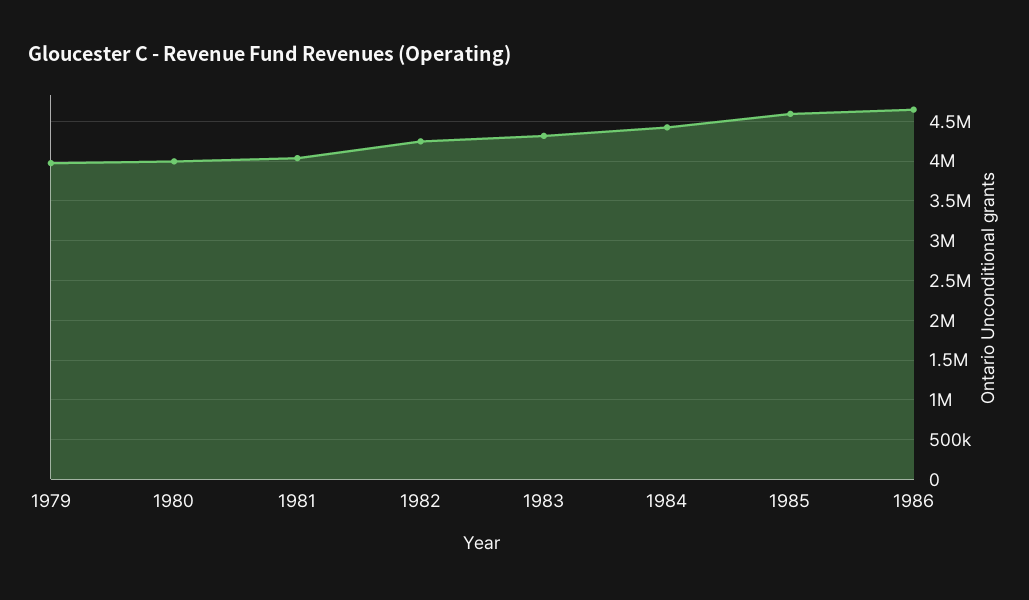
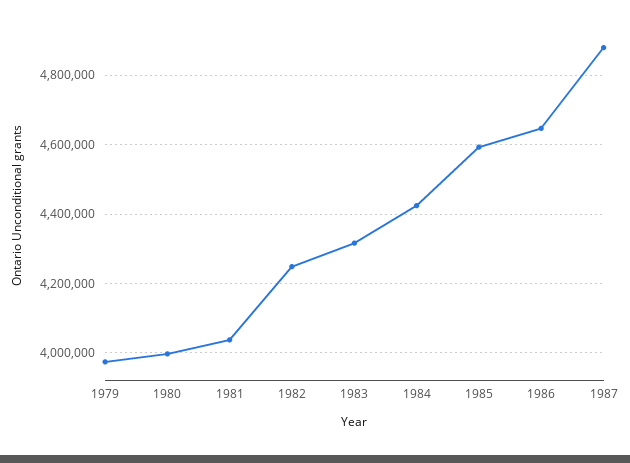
1987: none -> 4880000

